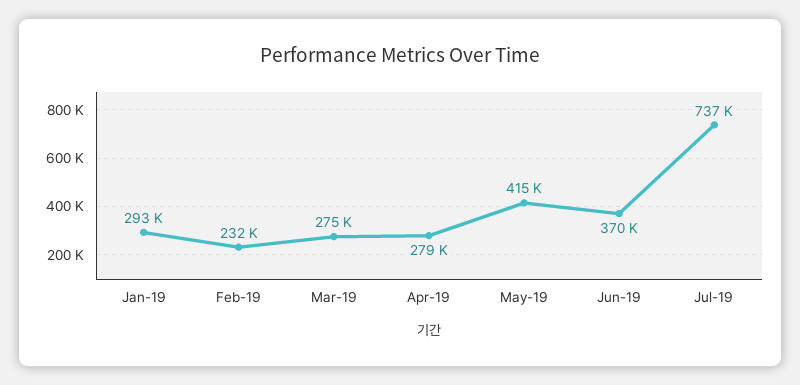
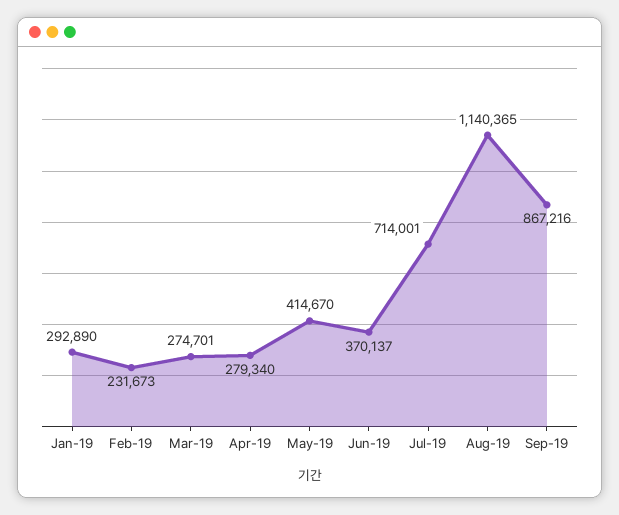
Jul-19: 737000 -> 714001
Aug-19: none -> 1140365
Sep-19: none -> 867216

